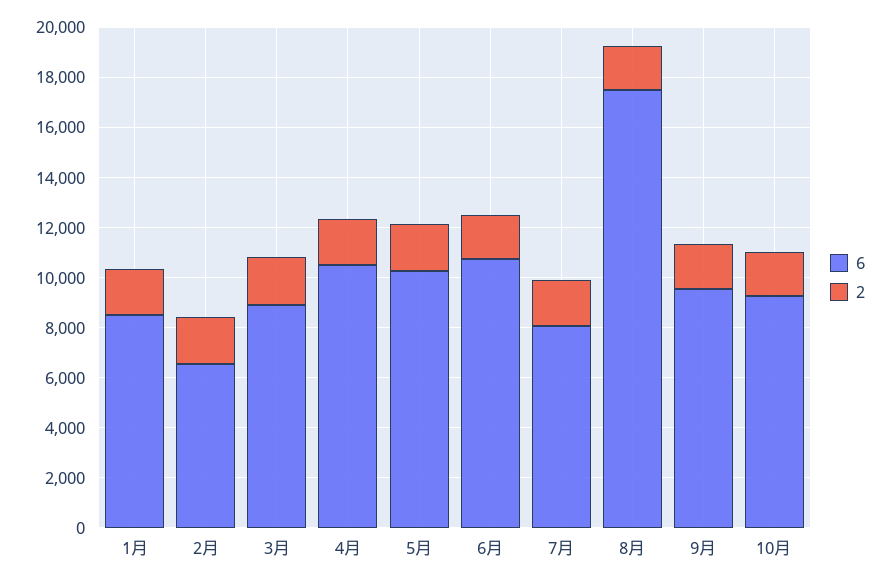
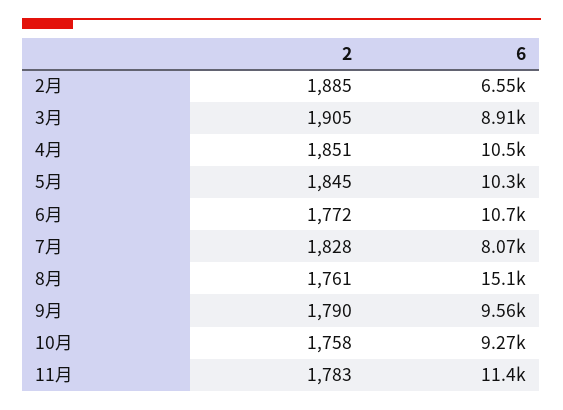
6, 1月: 8500 -> none
2, 1月: 2000 -> none
6, 8月: 17500 -> 15100
2, 11月: none -> 1783
6, 11月: none -> 11400

